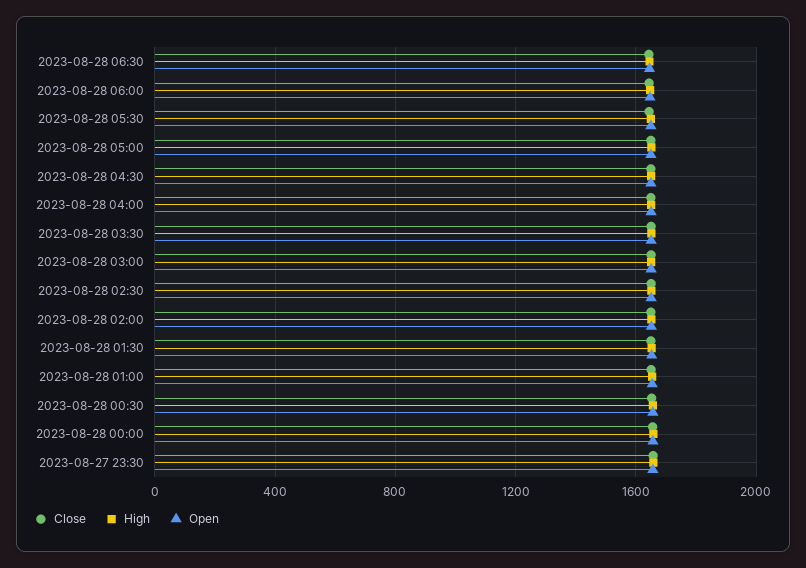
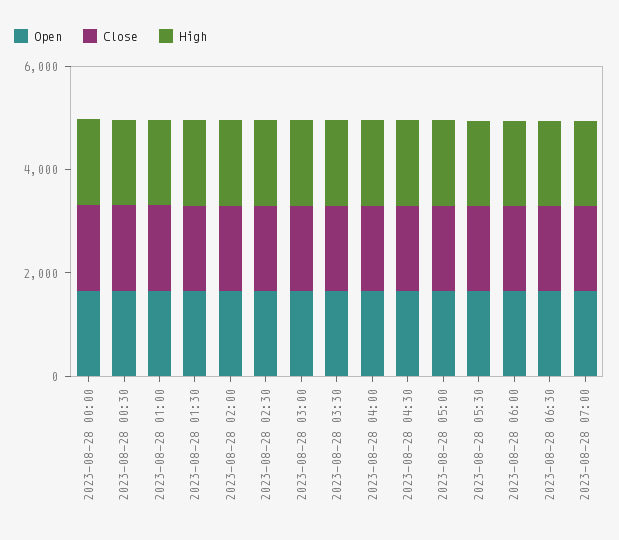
Close, 2023-08-27 23:30: 1650 -> none
High, 2023-08-27 23:30: 1650 -> none
Open, 2023-08-27 23:30: 1650 -> none
Open, 2023-08-28 07:00: none -> 1500
Close, 2023-08-28 07:00: none -> 1500
High, 2023-08-28 07:00: none -> 1500

